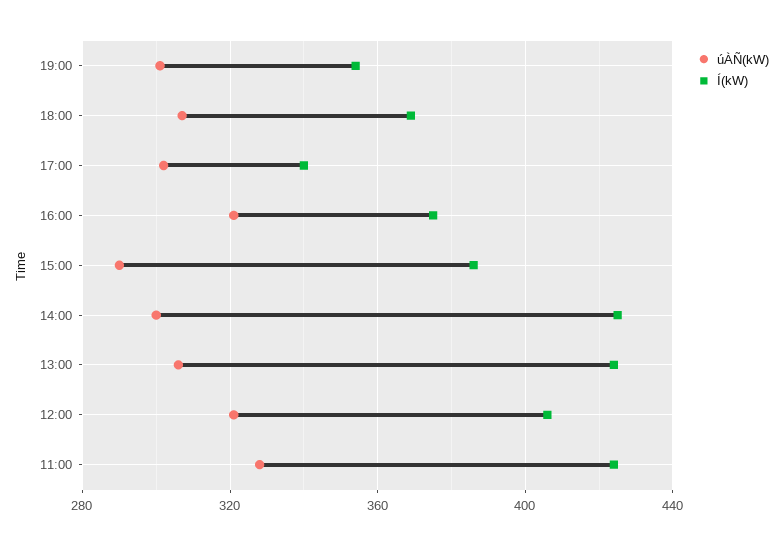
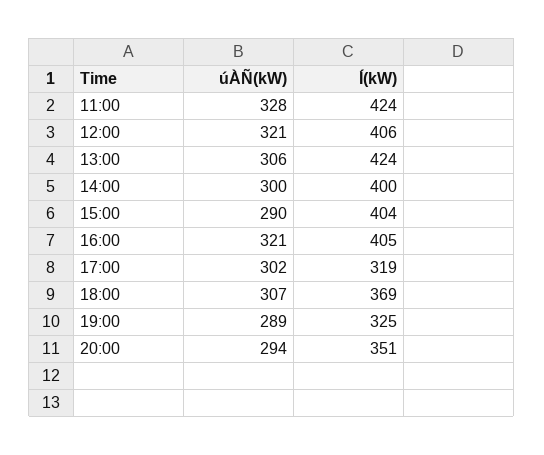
úÀÑ(kW), 19:00: 300 -> 289
Í(kW), 19:00: 355 -> 325
Í(kW), 17:00: 340 -> 319
Í(kW), 16:00: 375 -> 405
Í(kW), 15:00: 385 -> 404
Í(kW), 14:00: 425 -> 400
úÀÑ(kW), 20:00: none -> 294
Í(kW), 20:00: none -> 351

